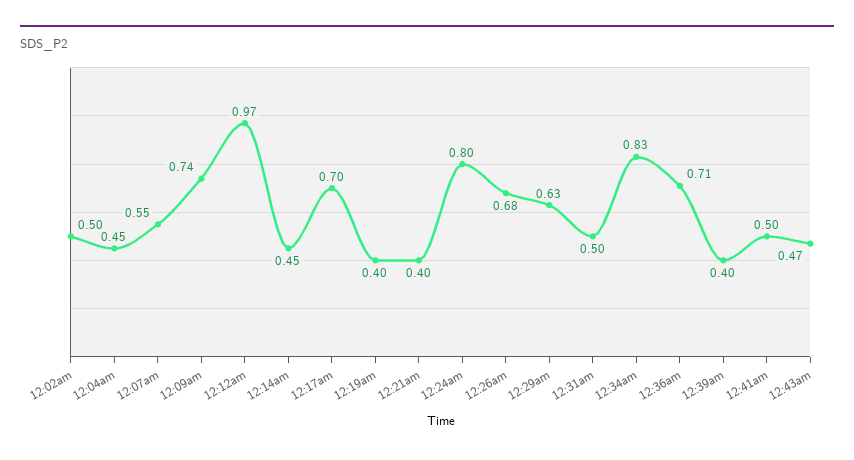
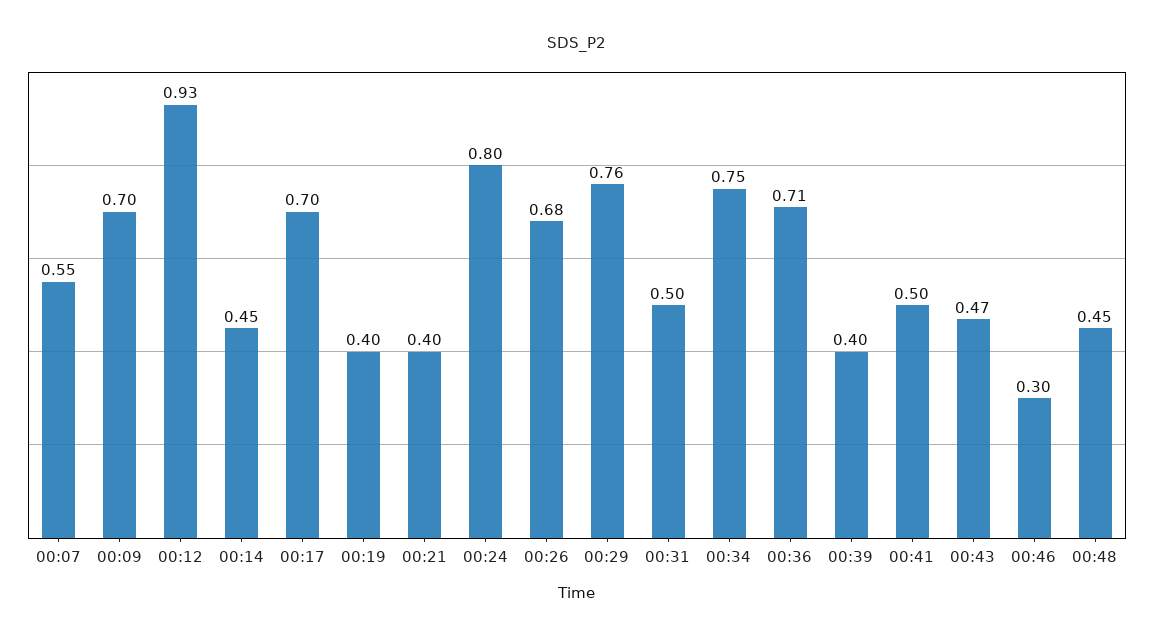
12:02am: 0.5 -> none
12:04am: 0.45 -> none
12:09am: 0.74 -> 0.7
12:12am: 0.97 -> 0.93
12:29am: 0.63 -> 0.76
12:34am: 0.83 -> 0.75
00:46: none -> 0.3
00:48: none -> 0.45

